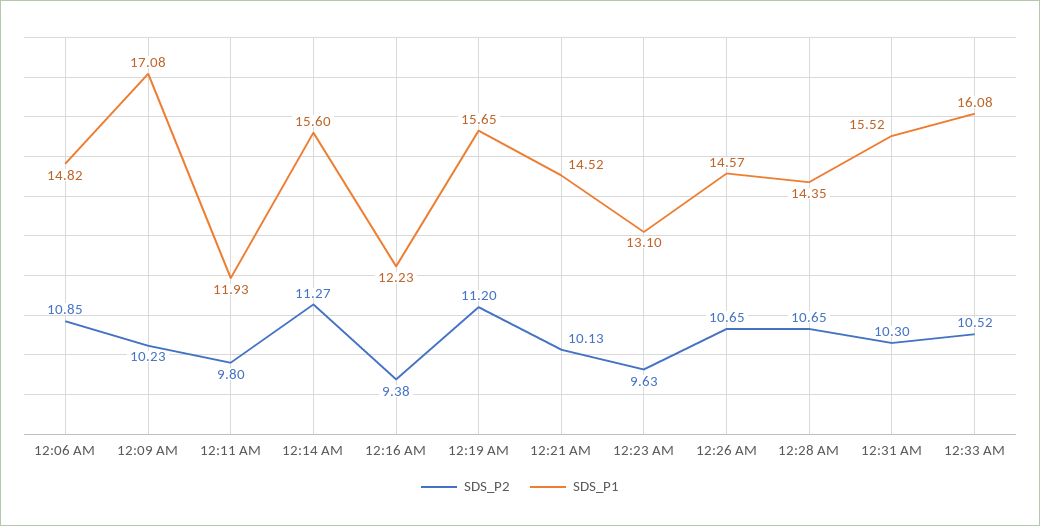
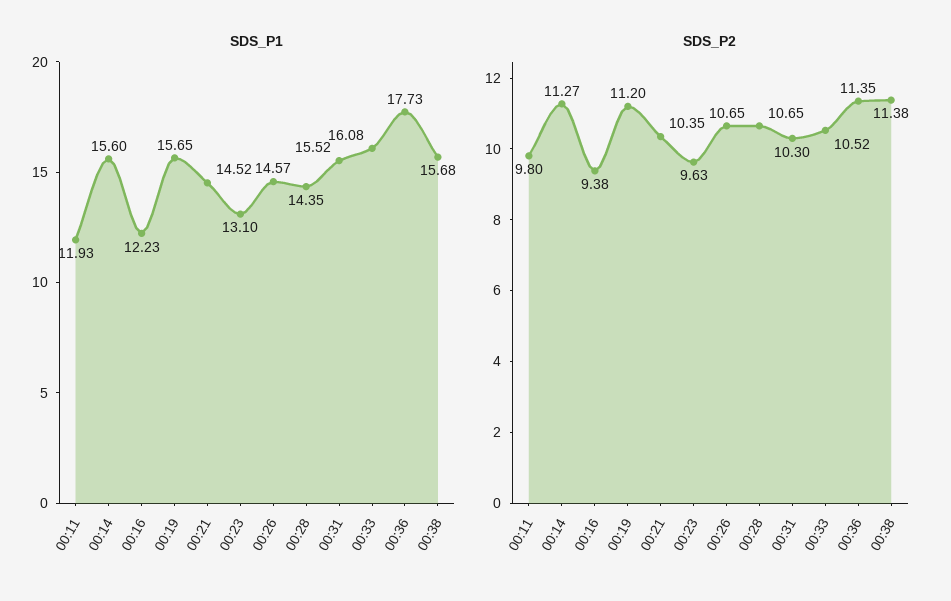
SDS_P2, 12:06 AM: 10.85 -> none
SDS_P1, 12:06 AM: 14.82 -> none
SDS_P2, 12:09 AM: 10.23 -> none
SDS_P1, 12:09 AM: 17.08 -> none
SDS_P2, 12:21 AM: 10.13 -> 10.35
SDS_P1, 00:36: none -> 17.73
SDS_P1, 00:38: none -> 15.68
SDS_P2, 00:36: none -> 11.35
SDS_P2, 00:38: none -> 11.38

